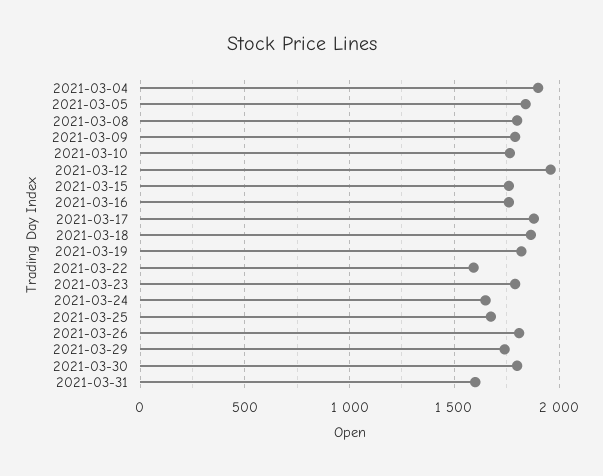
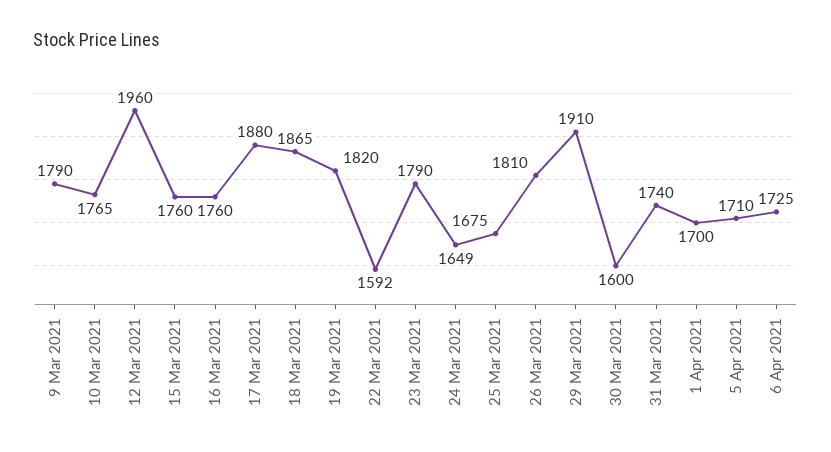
2021-03-04: 1900 -> none
2021-03-05: 1850 -> none
2021-03-08: 1800 -> none
2021-03-29: 1750 -> 1910
2021-03-30: 1800 -> 1600
2021-03-31: 1600 -> 1740
1 Apr 2021: none -> 1700
5 Apr 2021: none -> 1710
6 Apr 2021: none -> 1725

